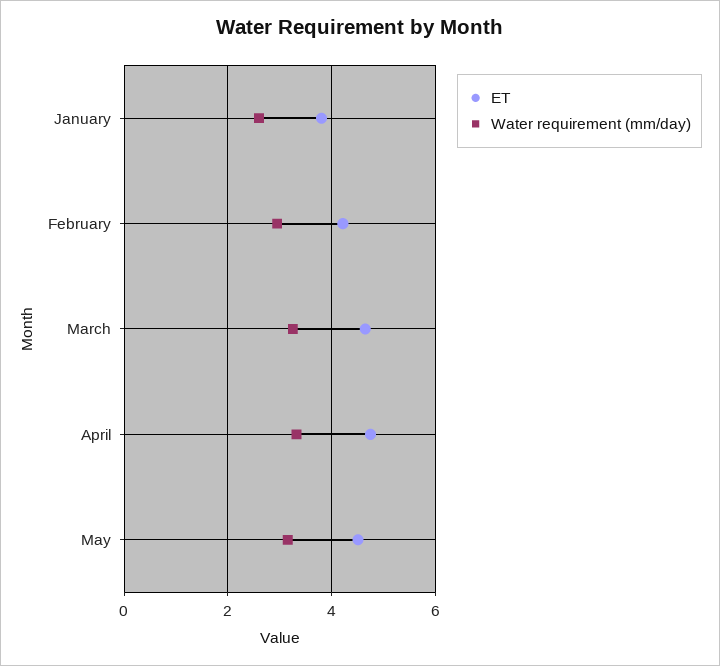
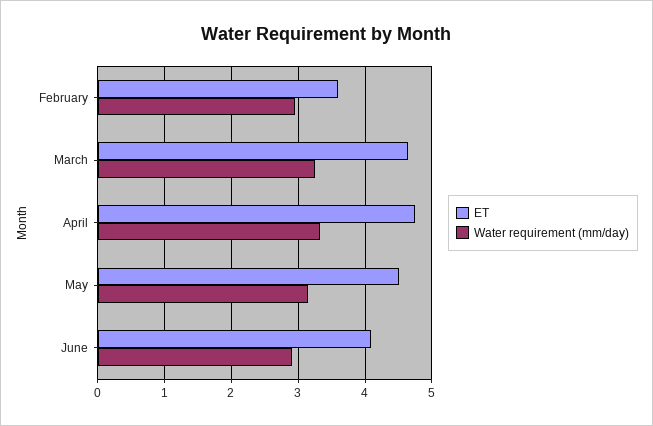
ET, January: 3.8 -> none
Water requirement (mm/day), January: 2.6 -> none
ET, February: 4.2 -> 3.6
ET, June: none -> 4.1
Water requirement (mm/day), June: none -> 2.9

